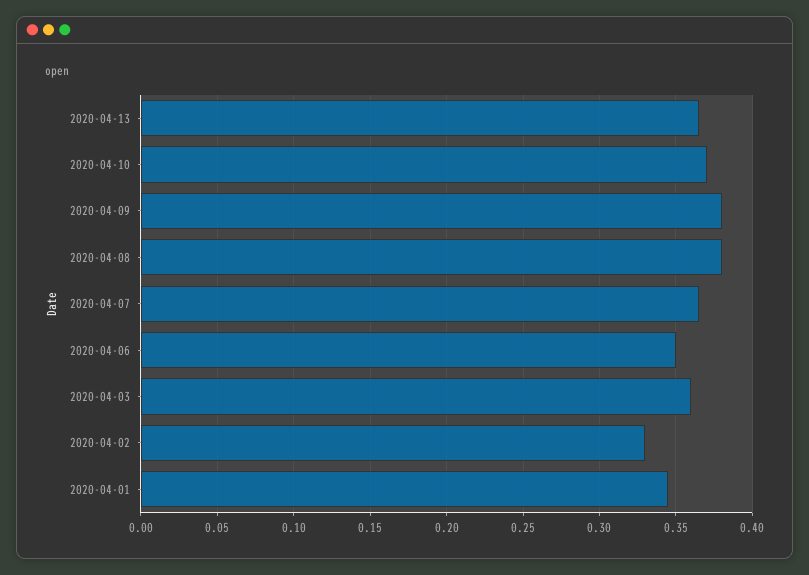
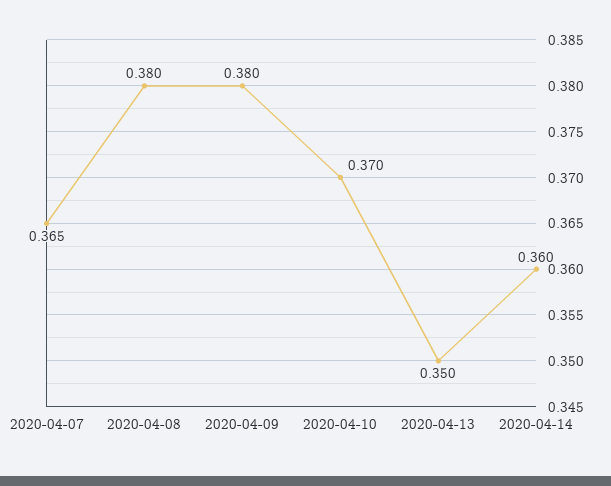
2020-04-13: 0.365 -> 0.35
2020-04-06: 0.35 -> none
2020-04-03: 0.36 -> none
2020-04-02: 0.33 -> none
2020-04-01: 0.345 -> none
2020-04-14: none -> 0.36

